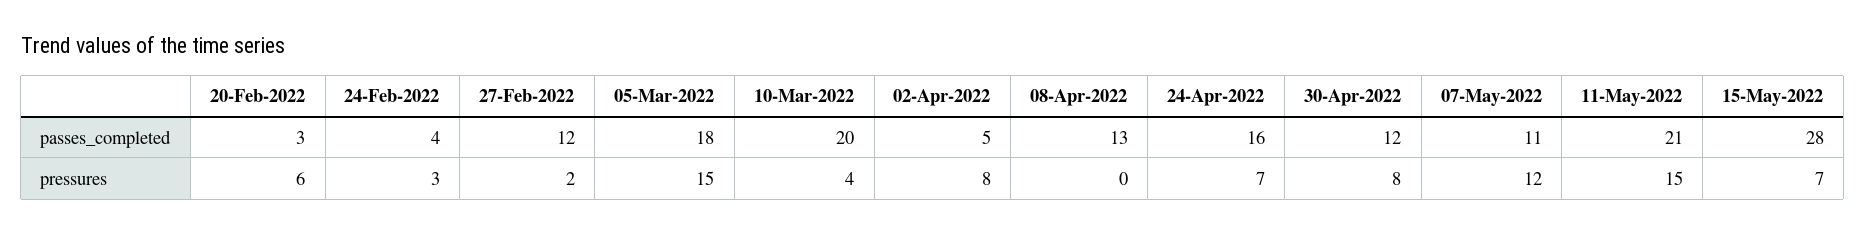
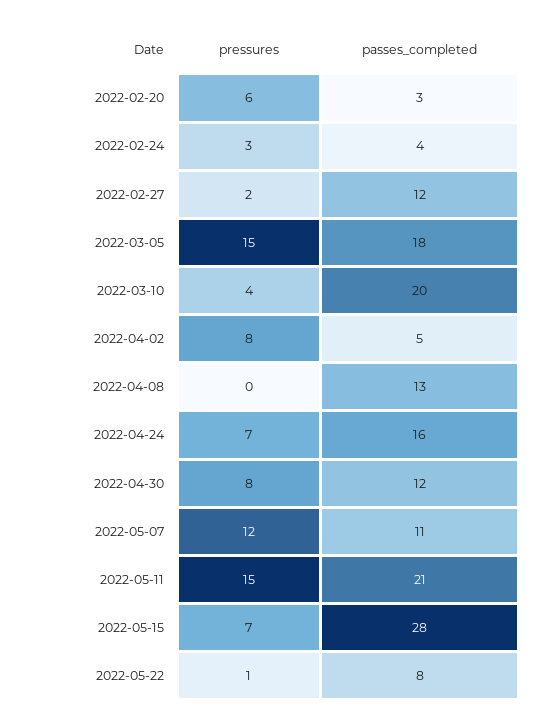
2022-05-22, pressures: none -> 1
2022-05-22, passes_completed: none -> 8

